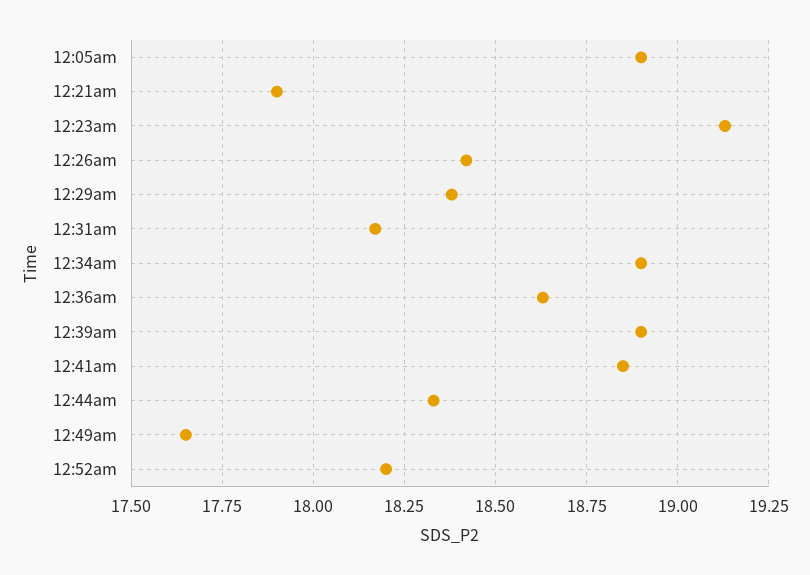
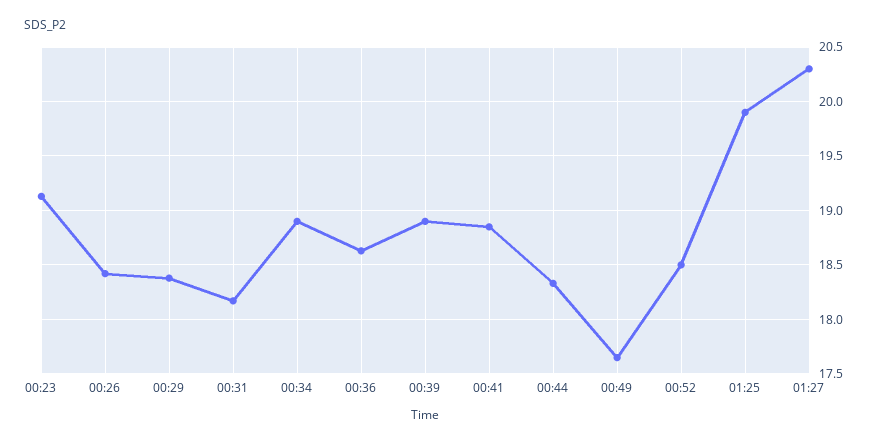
12:05am: 18.9 -> none
12:21am: 17.9 -> none
12:52am: 18.2 -> 18.5
01:25: none -> 19.9
01:27: none -> 20.3

